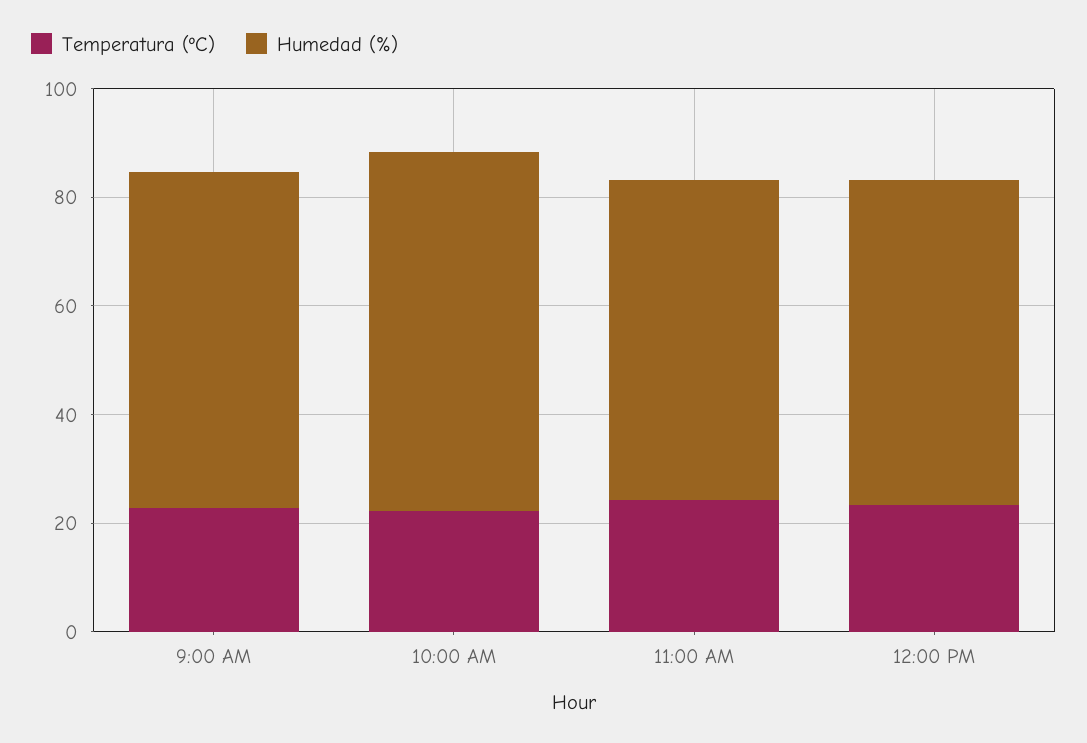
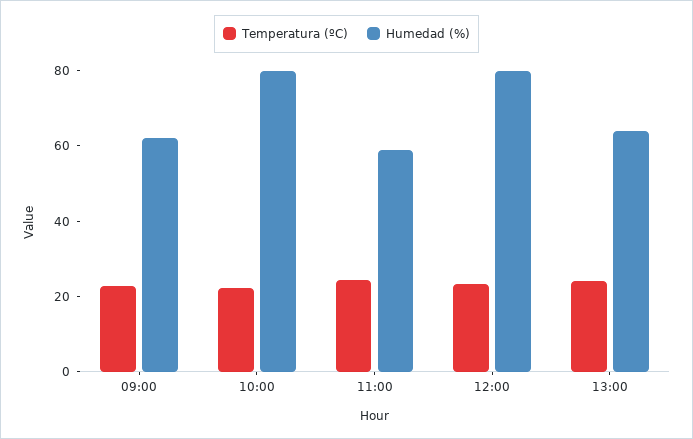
Humedad (%), 10:00 AM: 65 -> 80
Humedad (%), 12:00 PM: 60 -> 80
Temperatura (ºC), 13:00: none -> 25
Humedad (%), 13:00: none -> 65

